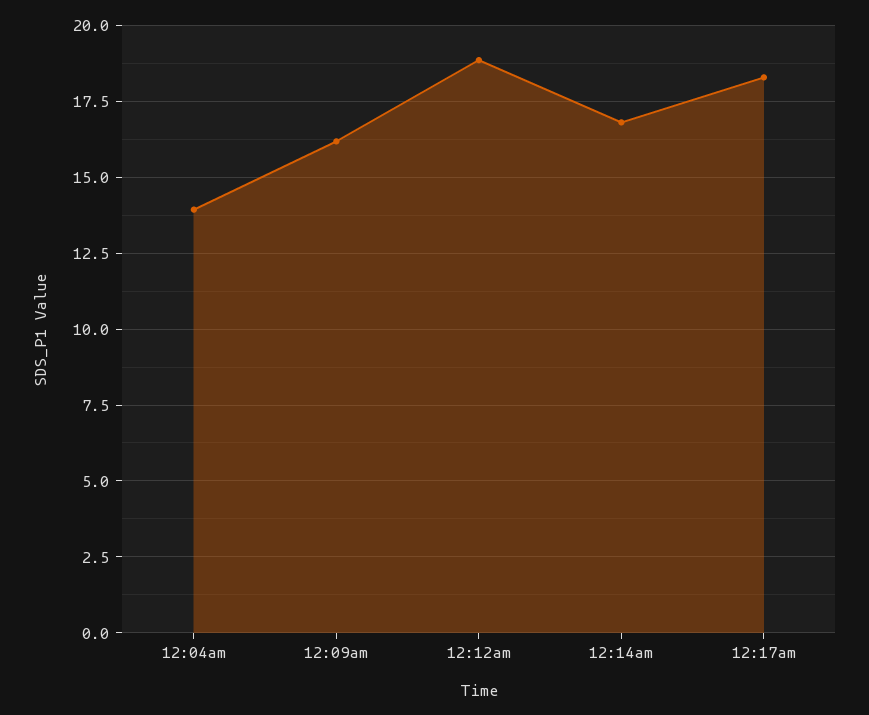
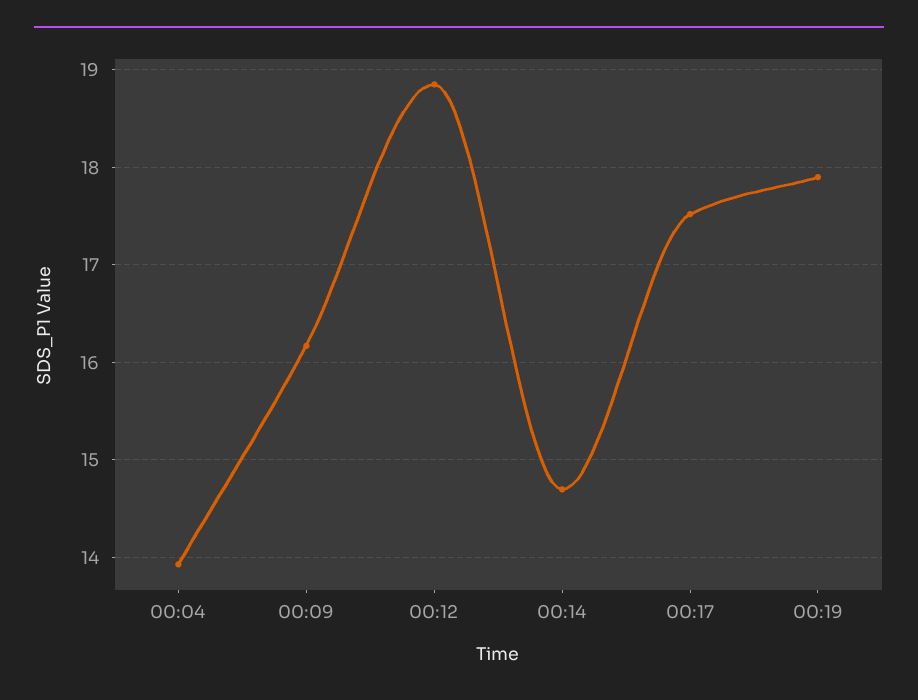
12:14am: 16.75 -> 14.7
12:17am: 18.25 -> 17.5
00:19: none -> 17.9

